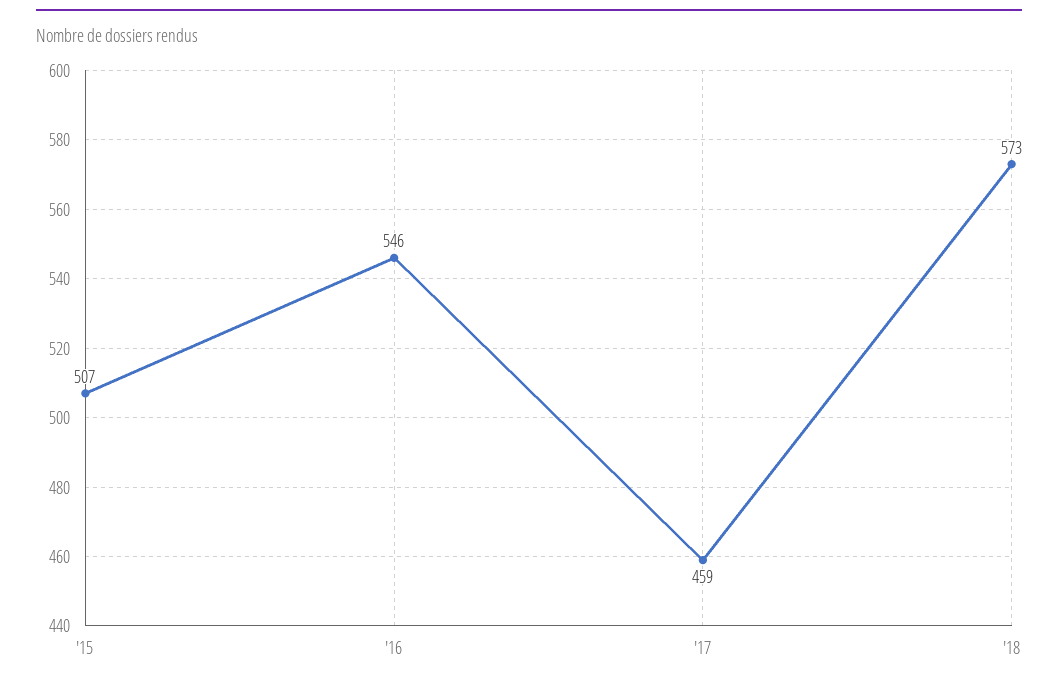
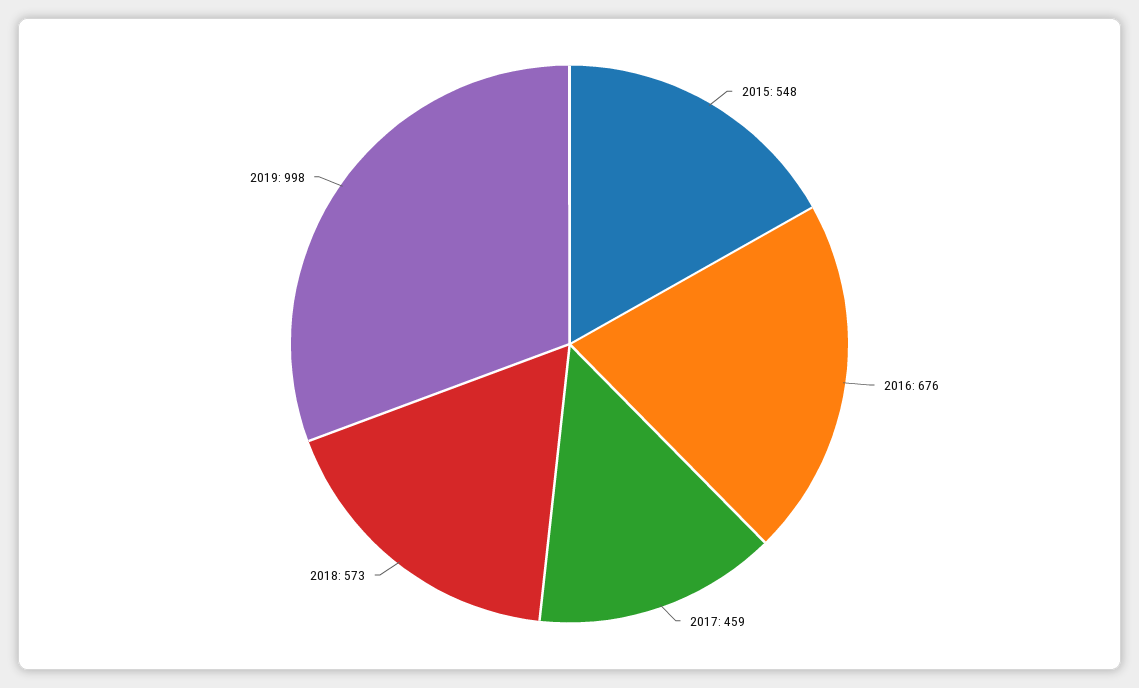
'15: 507 -> 548
'16: 546 -> 676
2019: none -> 998

